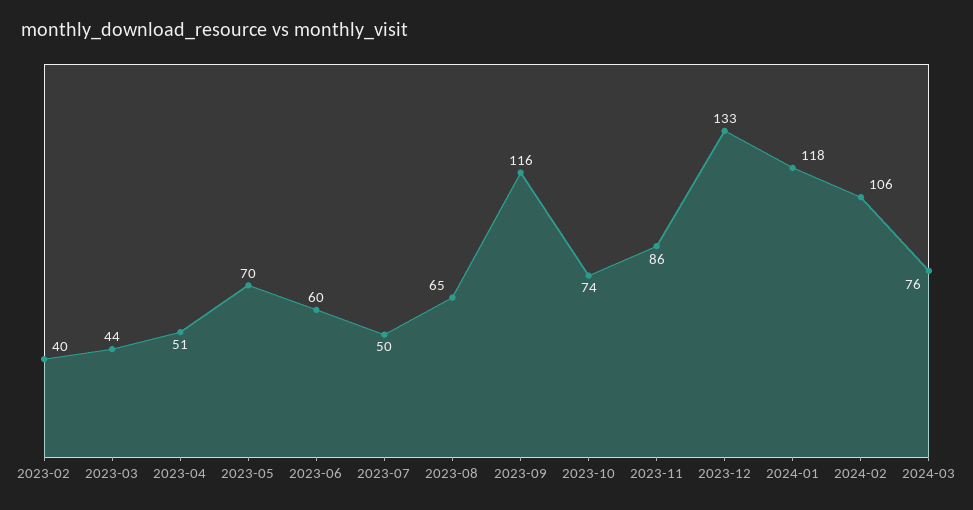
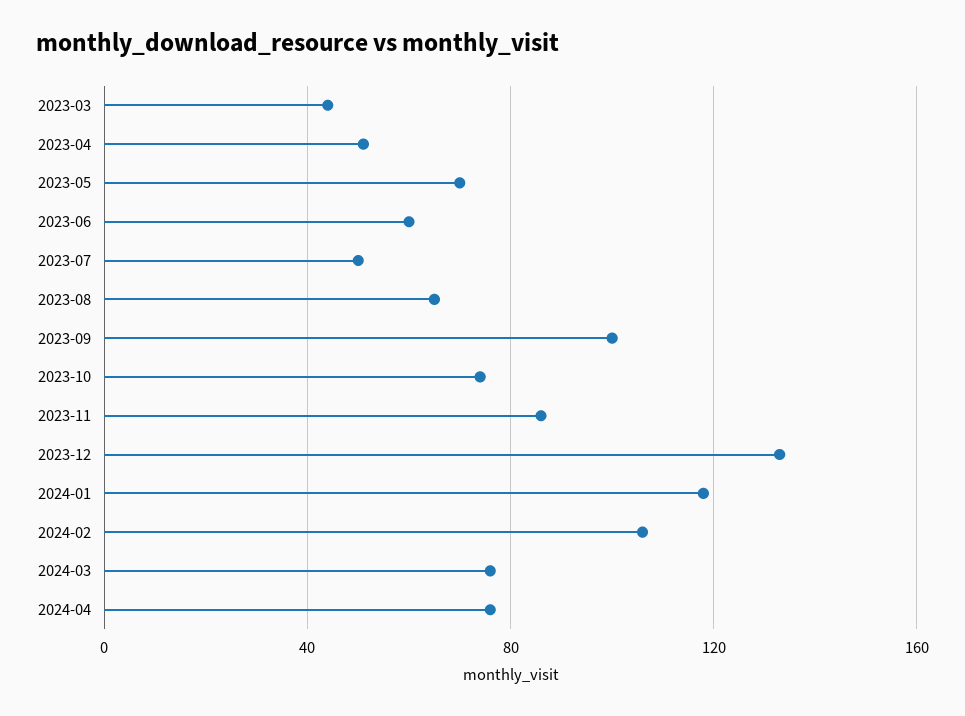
2023-02: 40 -> none
2023-09: 116 -> 100
2024-04: none -> 75

